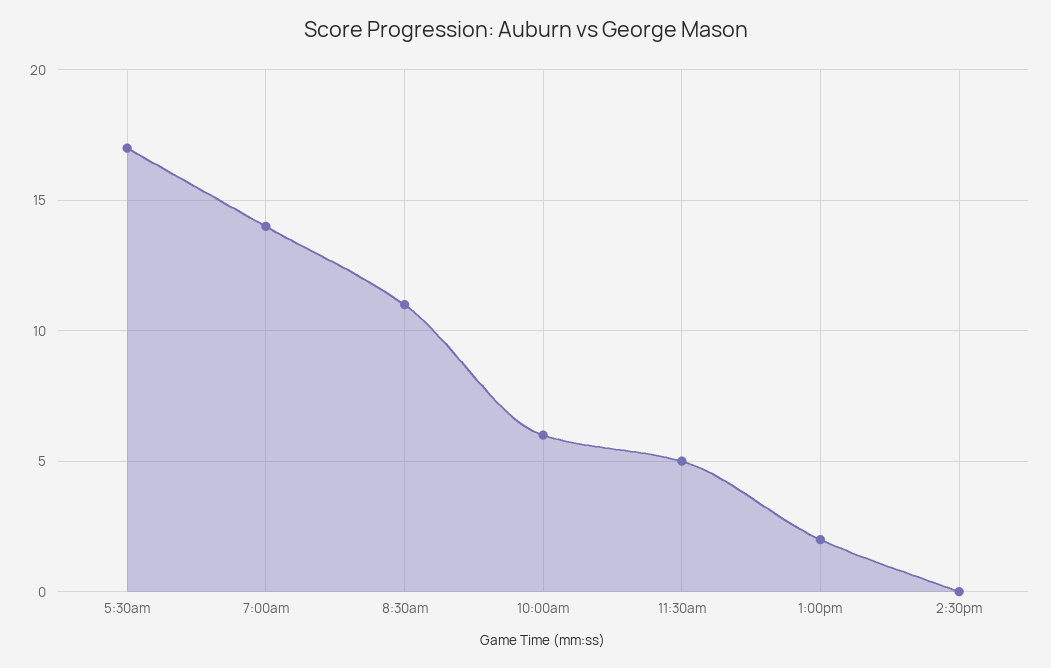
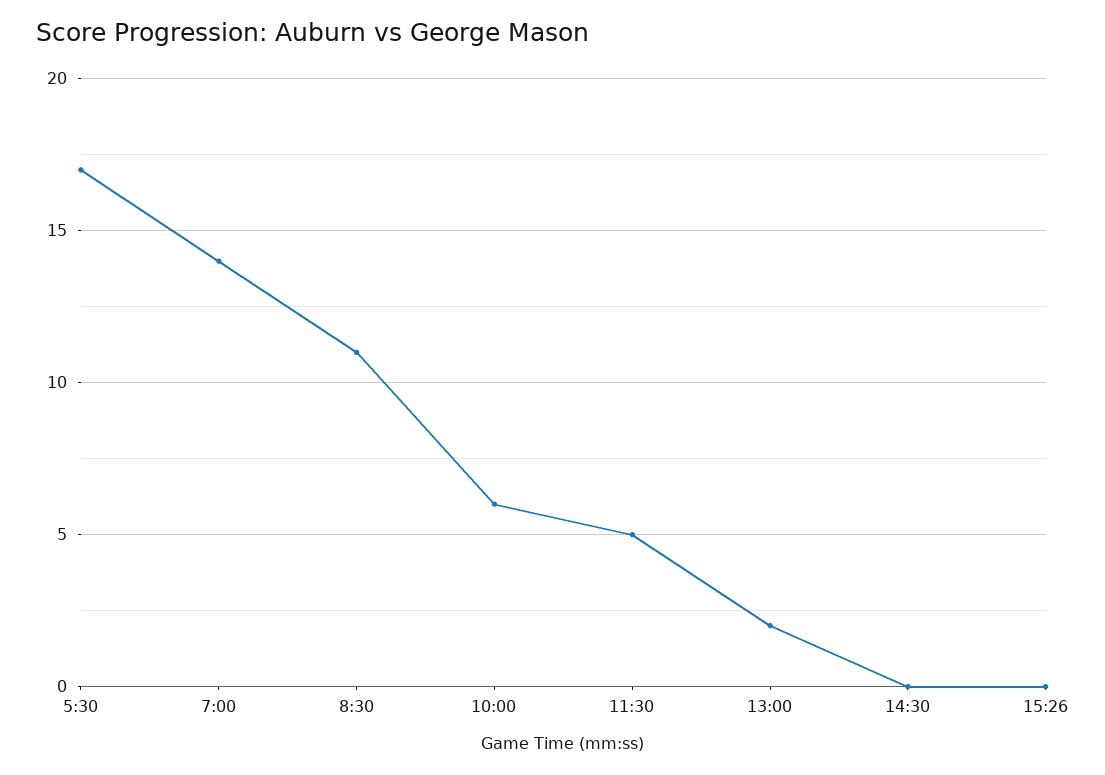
15:26: none -> 0

